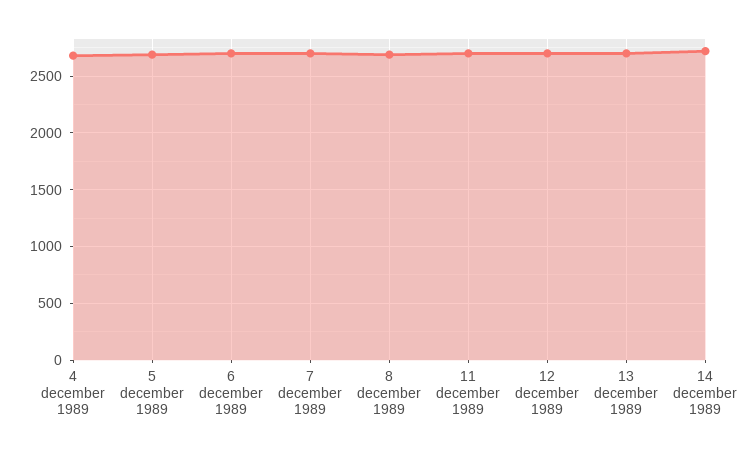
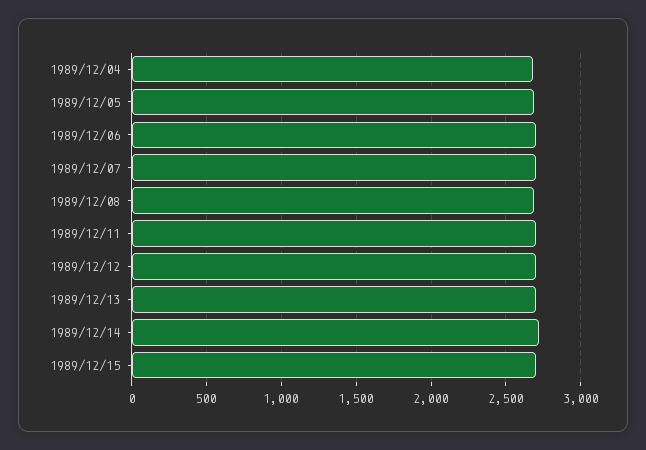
1989/12/15: none -> 2700

